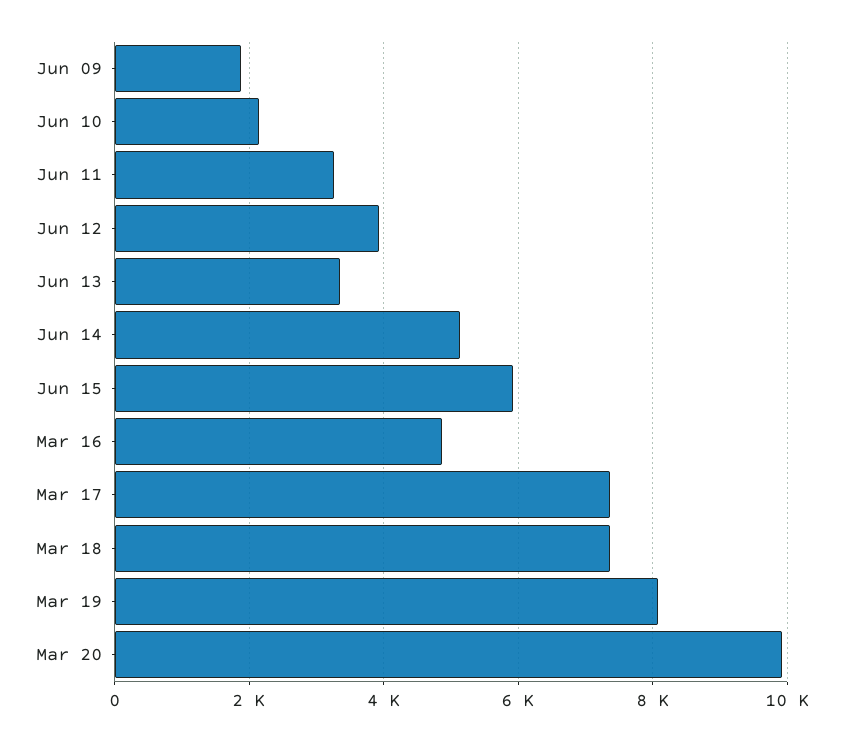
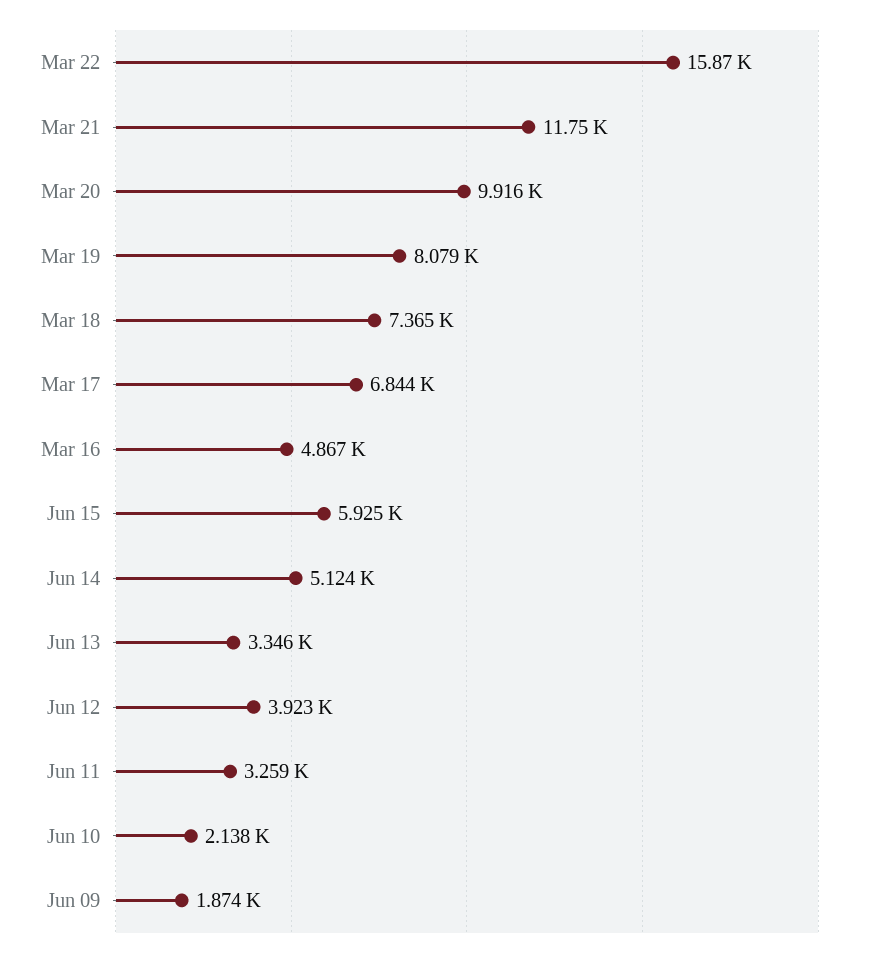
Mar 17: 7400 -> 6844
Mar 22: none -> 15870
Mar 21: none -> 11750

